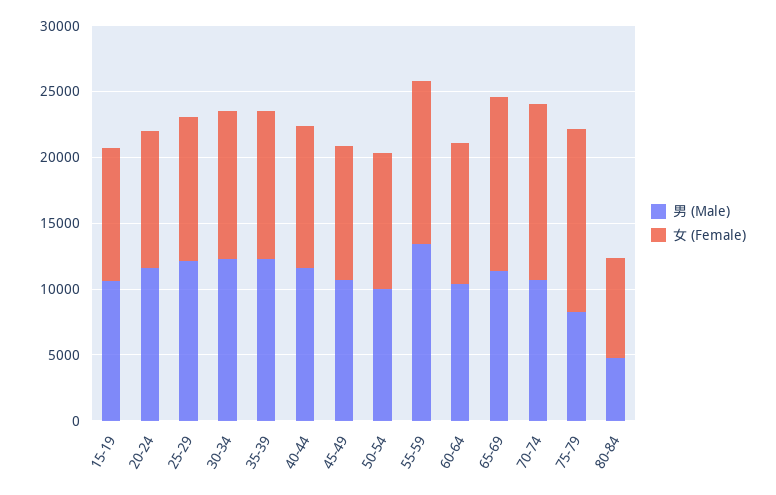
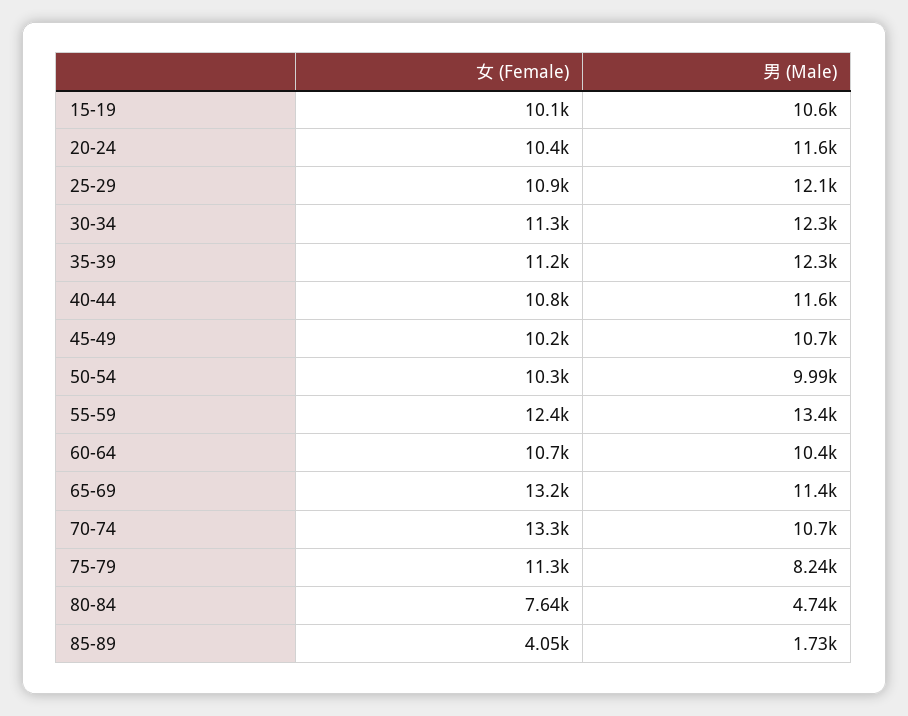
女 (Female), 75-79: 14000 -> 11300
女 (Female), 85-89: none -> 4050
男 (Male), 85-89: none -> 1730

